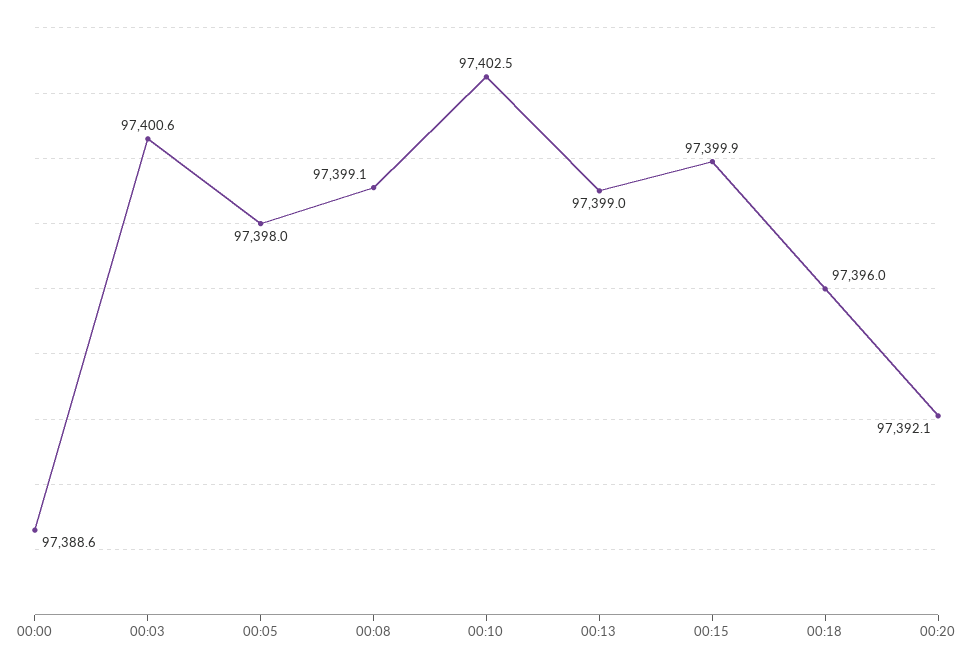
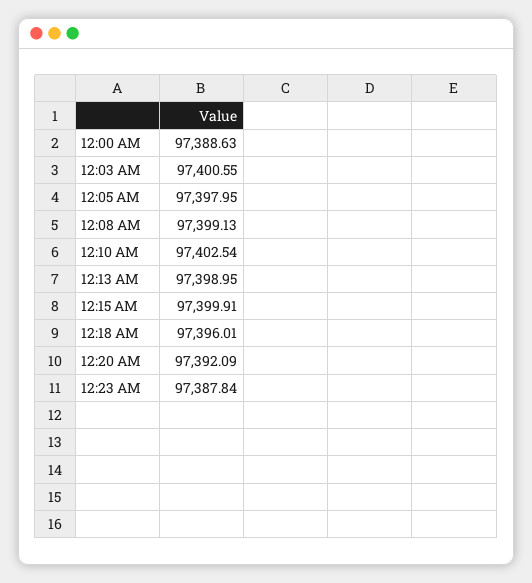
12:23 AM: none -> 97387.84

